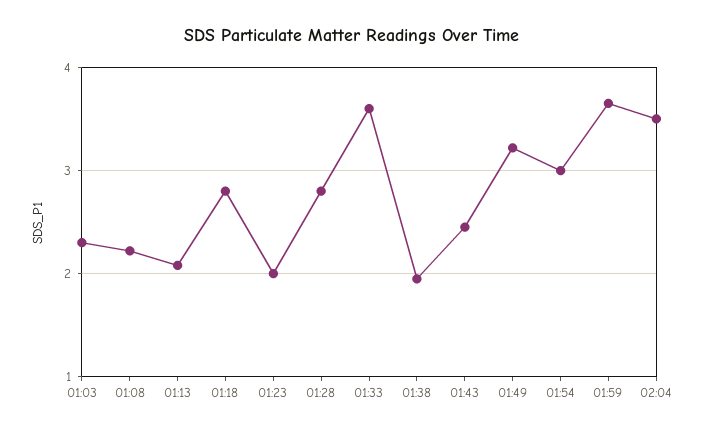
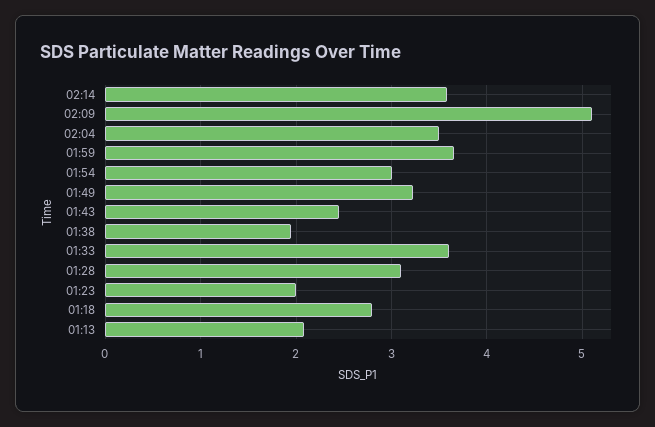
01:03: 2.3 -> none
01:08: 2.2 -> none
01:28: 2.8 -> 3.1
02:14: none -> 3.6
02:09: none -> 5.1

